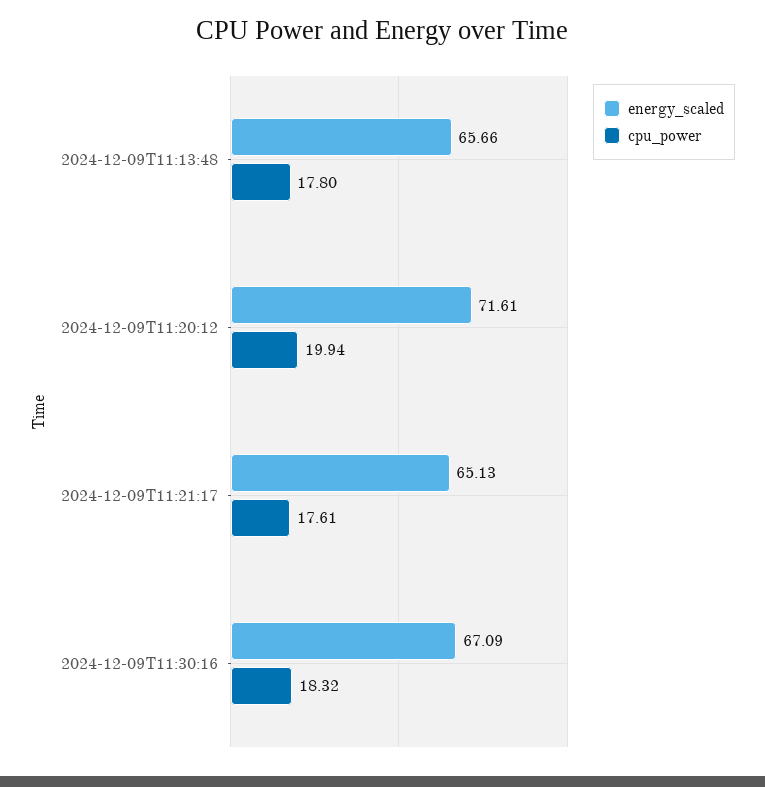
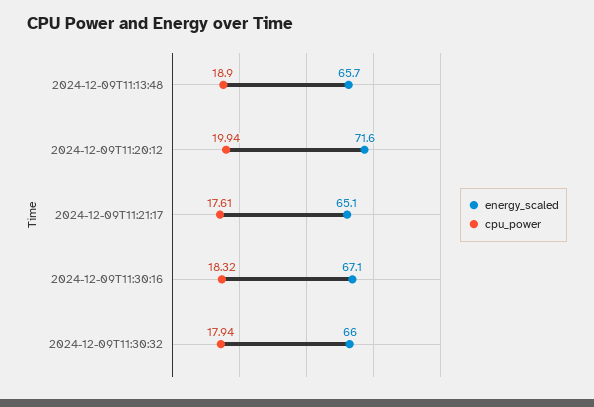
cpu_power, 2024-12-09T11:13:48: 17.8 -> 18.9
energy_scaled, 2024-12-09T11:30:32: none -> 66
cpu_power, 2024-12-09T11:30:32: none -> 17.94

